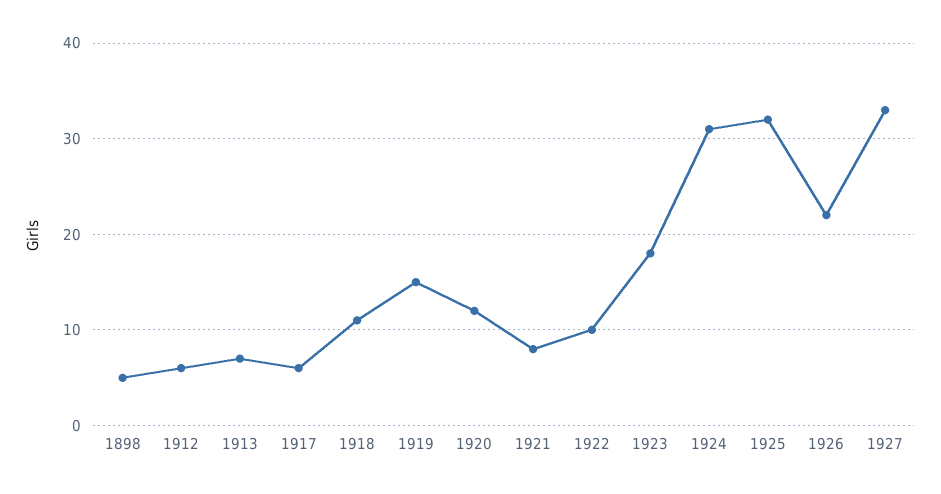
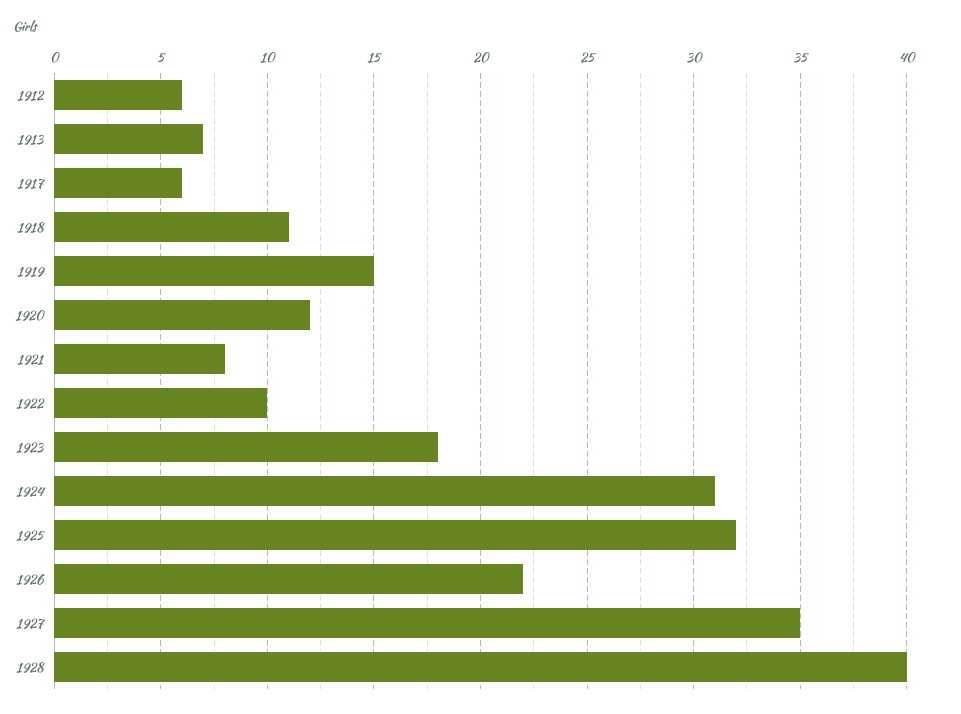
1898: 5 -> none
1927: 33 -> 35
1928: none -> 40

